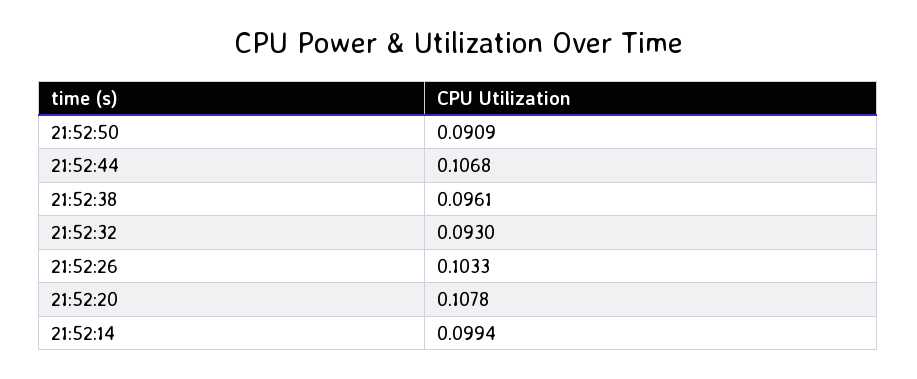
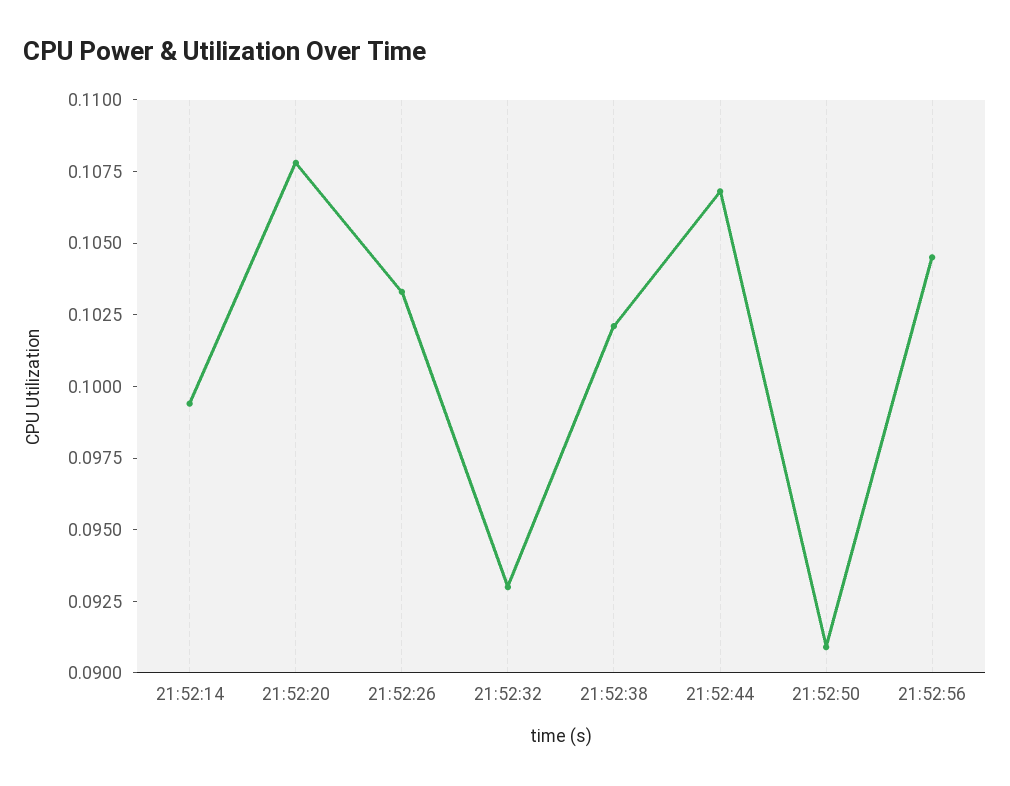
21:52:38: 0.0961 -> 0.102
21:52:56: none -> 0.1045

